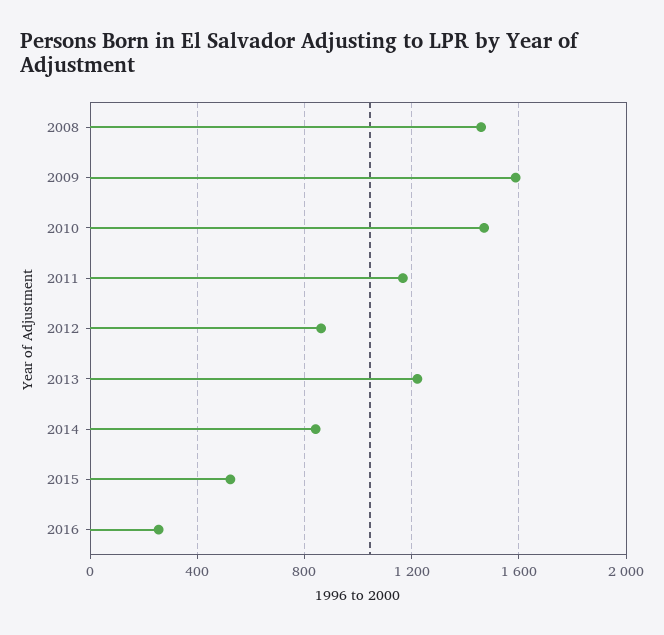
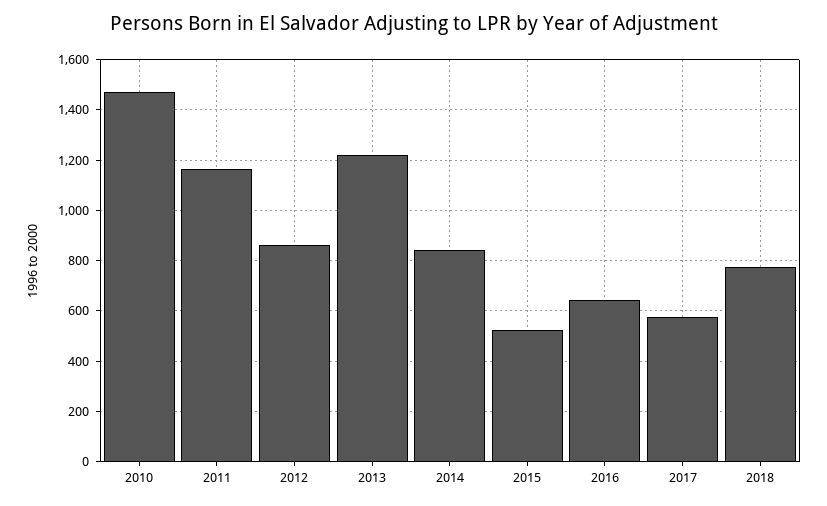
2008: 1450 -> none
2009: 1600 -> none
2016: 250 -> 650
2017: none -> 575
2018: none -> 775

